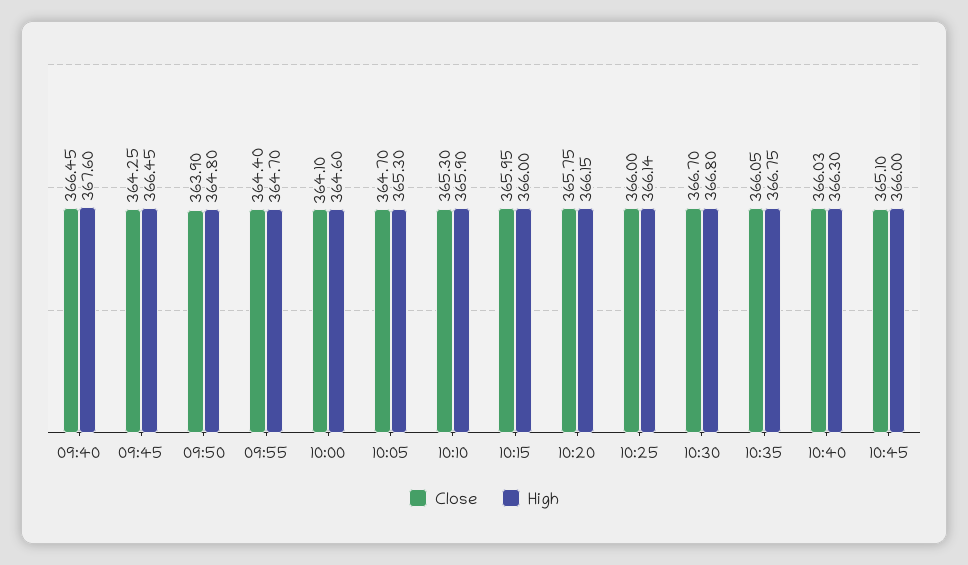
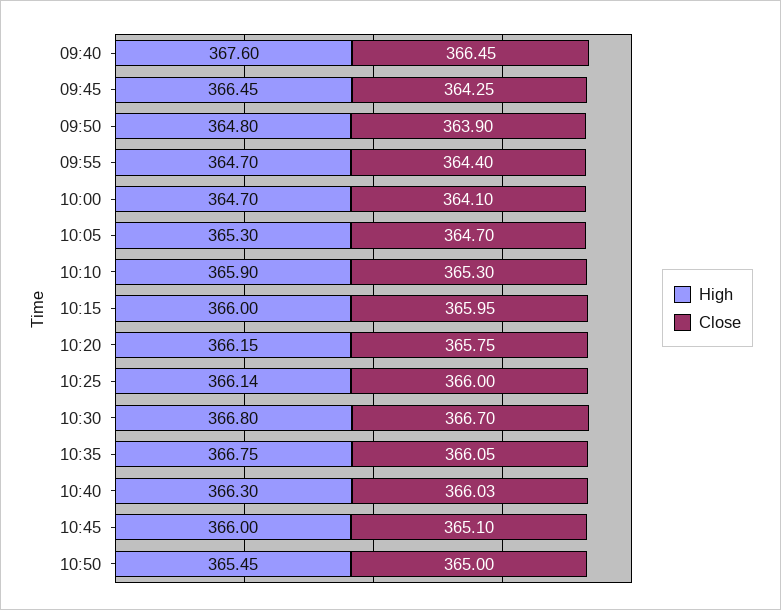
High, 10:00: 364.6 -> 364.7
High, 10:50: none -> 365.45
Close, 10:50: none -> 365

